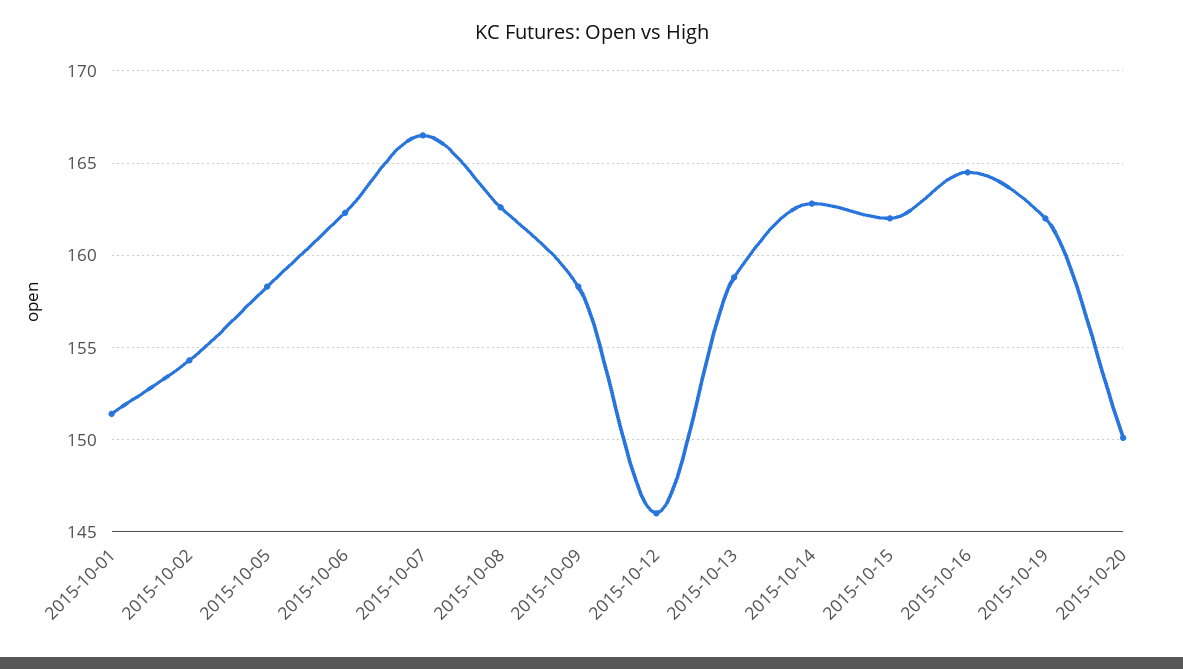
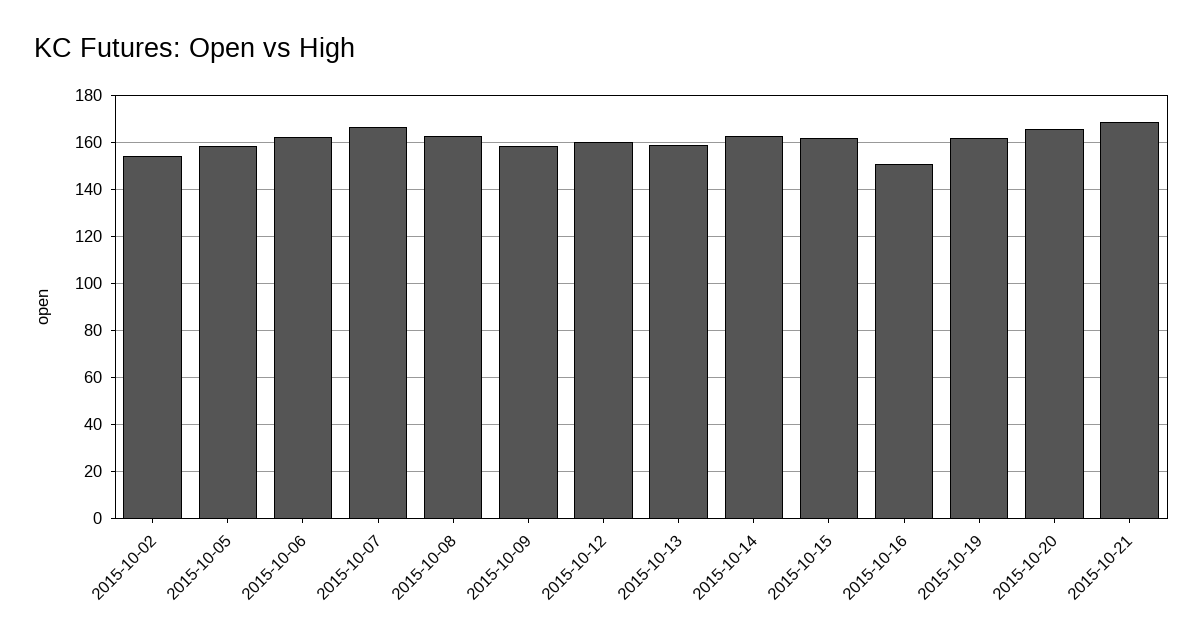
2015-10-01: 151.5 -> none
2015-10-12: 146 -> 160
2015-10-16: 164.5 -> 150
2015-10-20: 150 -> 165
2015-10-21: none -> 170

